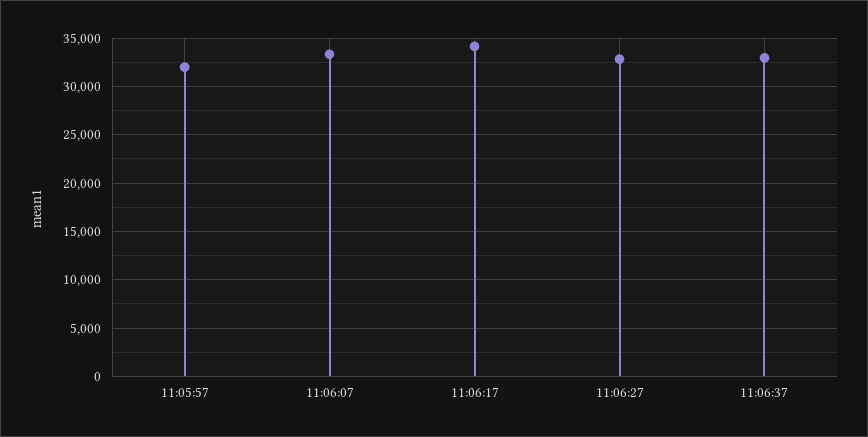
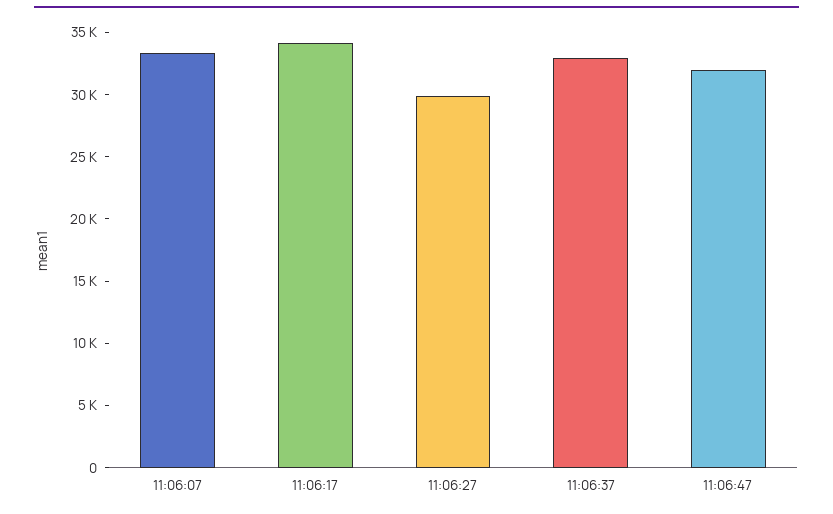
11:05:57: 32000 -> none
11:06:27: 33000 -> 30000
11:06:47: none -> 32000

